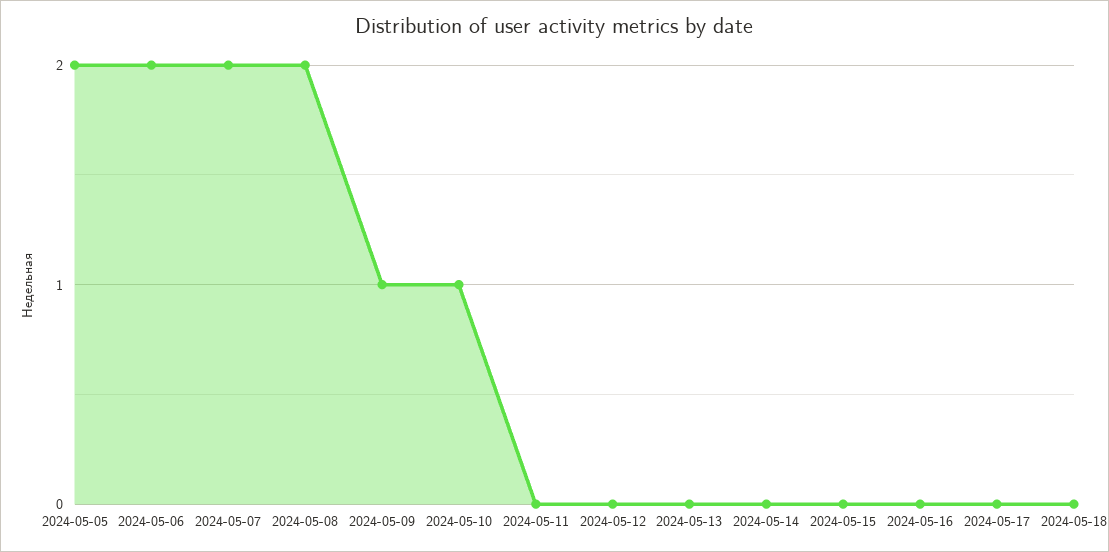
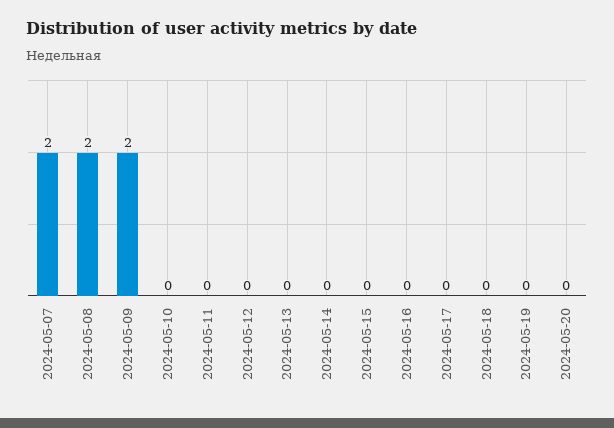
2024-05-05: 2 -> none
2024-05-06: 2 -> none
2024-05-09: 1 -> 2
2024-05-10: 1 -> 0
2024-05-19: none -> 0
2024-05-20: none -> 0

